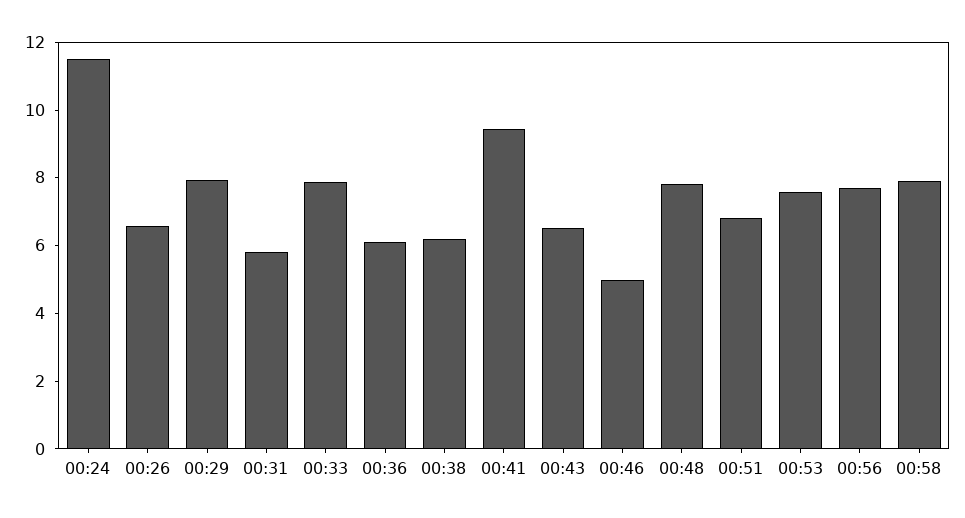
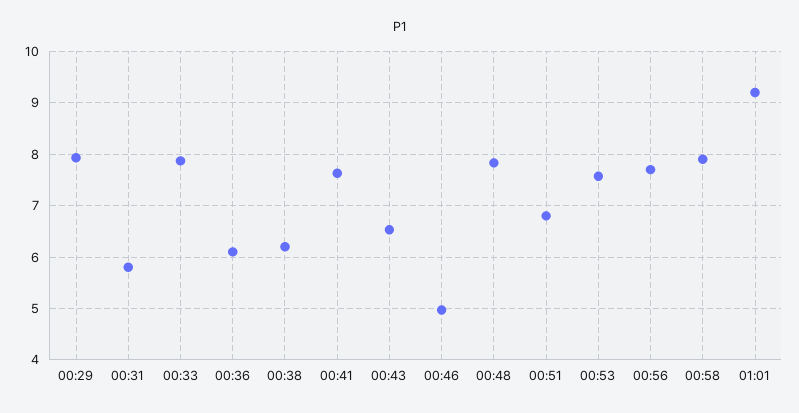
00:24: 11.5 -> none
00:26: 6.5 -> none
00:41: 9.5 -> 7.6
01:01: none -> 9.2

